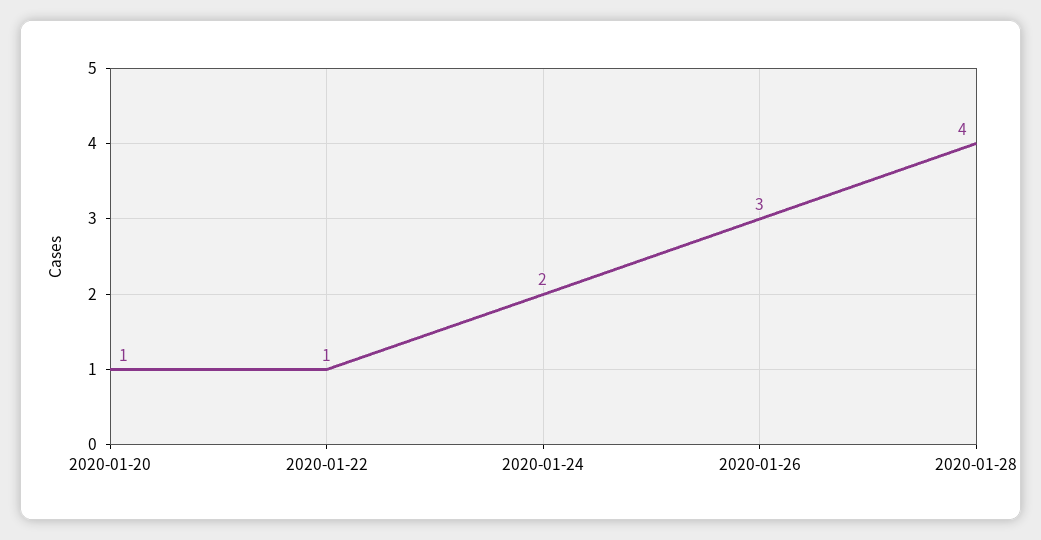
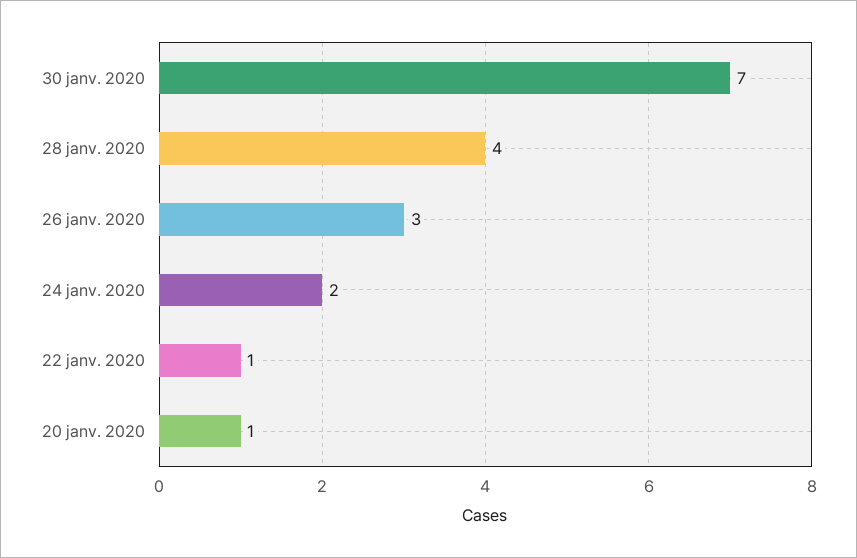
30 janv. 2020: none -> 7

